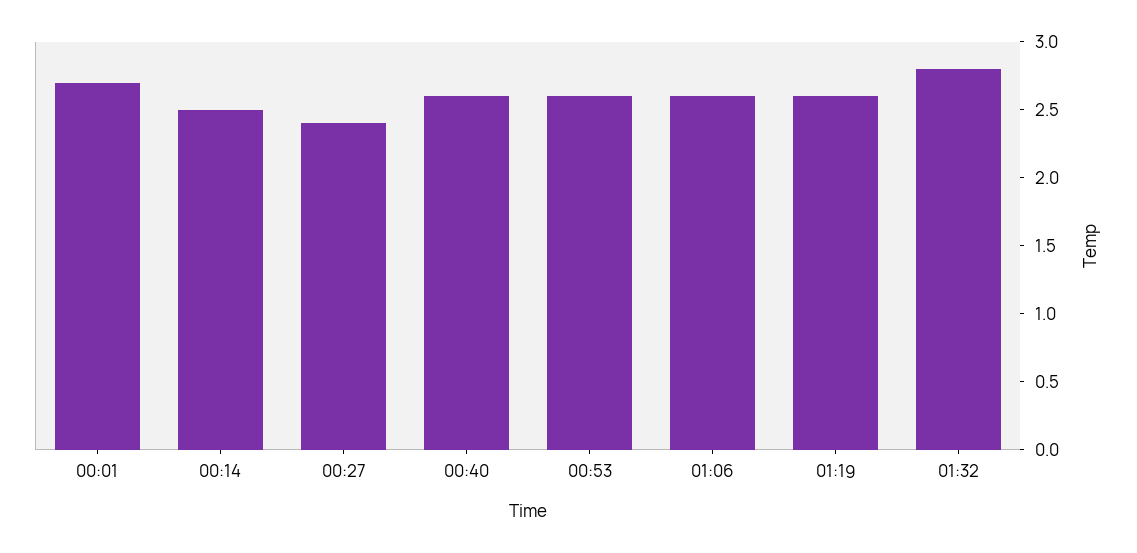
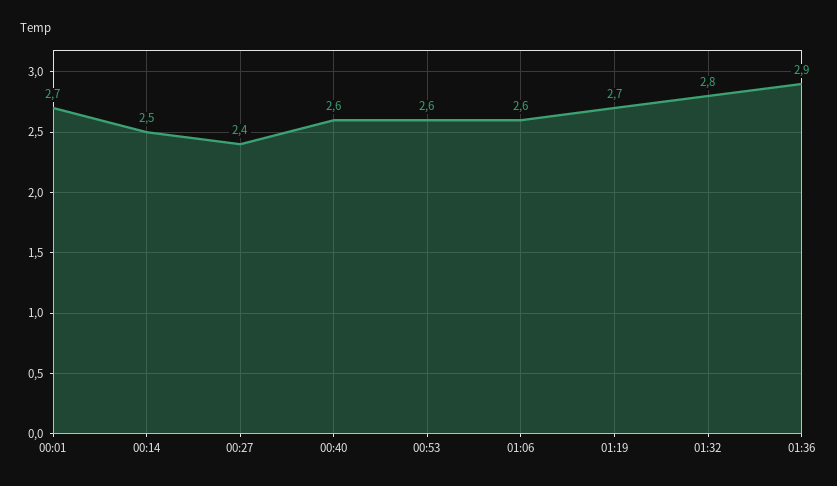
01:19: 2.6 -> 2.7
01:36: none -> 2.9

